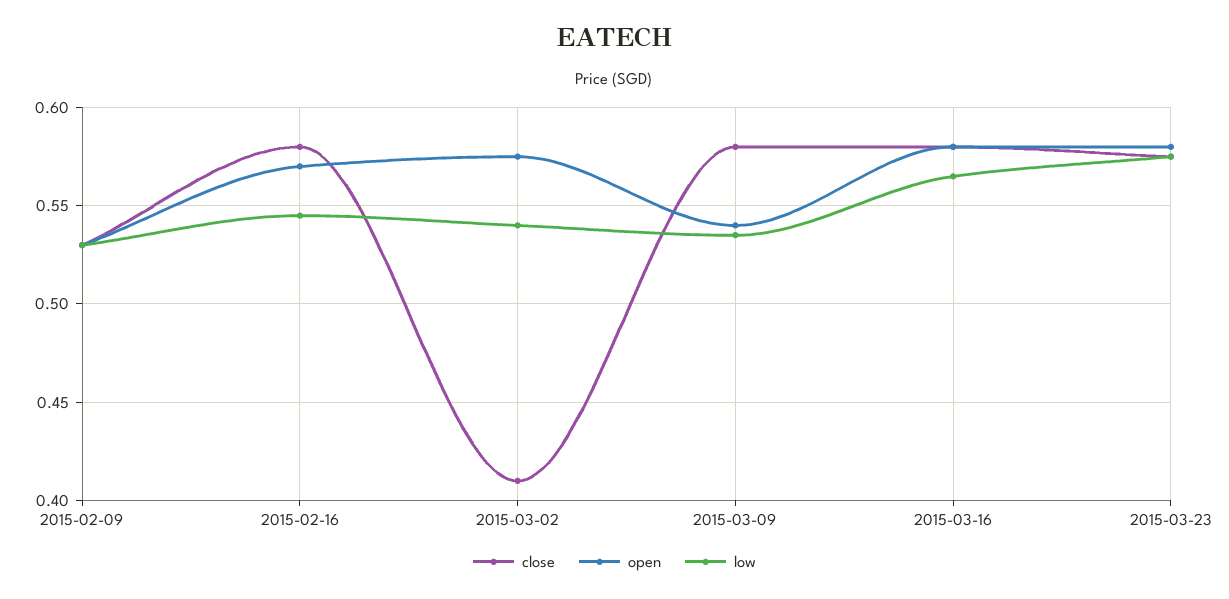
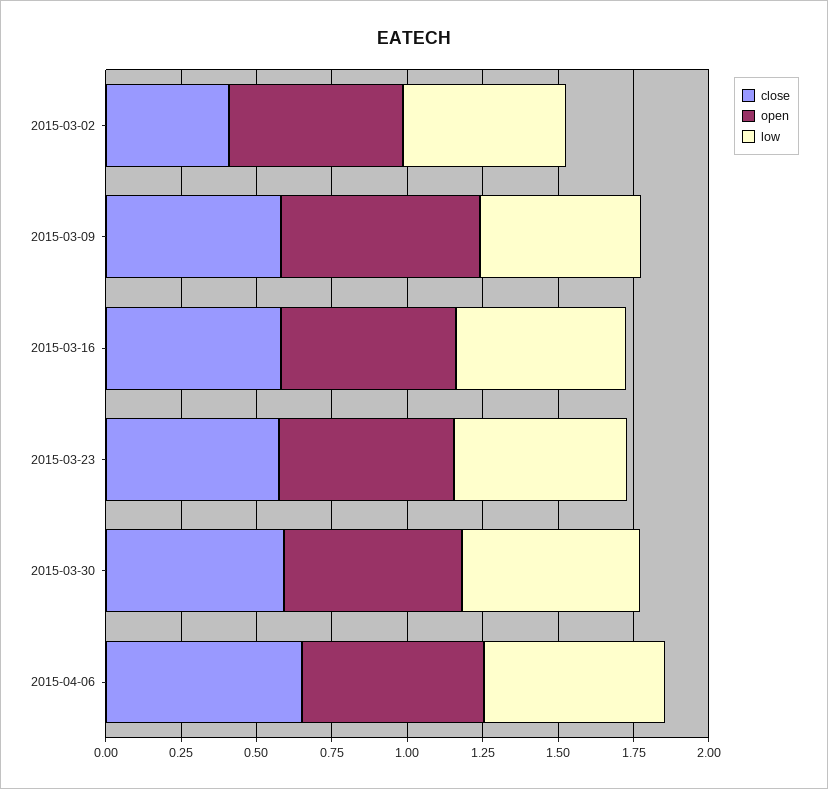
close, 2015-02-09: 0.53 -> none
open, 2015-02-09: 0.53 -> none
low, 2015-02-09: 0.53 -> none
close, 2015-02-16: 0.58 -> none
open, 2015-02-16: 0.57 -> none
low, 2015-02-16: 0.545 -> none
open, 2015-03-09: 0.54 -> 0.65
close, 2015-03-30: none -> 0.6
open, 2015-03-30: none -> 0.6
low, 2015-03-30: none -> 0.6
close, 2015-04-06: none -> 0.65
open, 2015-04-06: none -> 0.6
low, 2015-04-06: none -> 0.6

